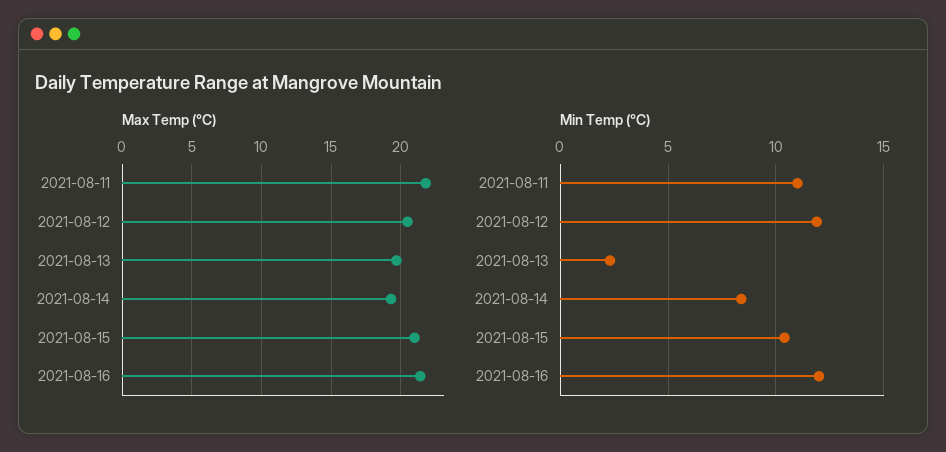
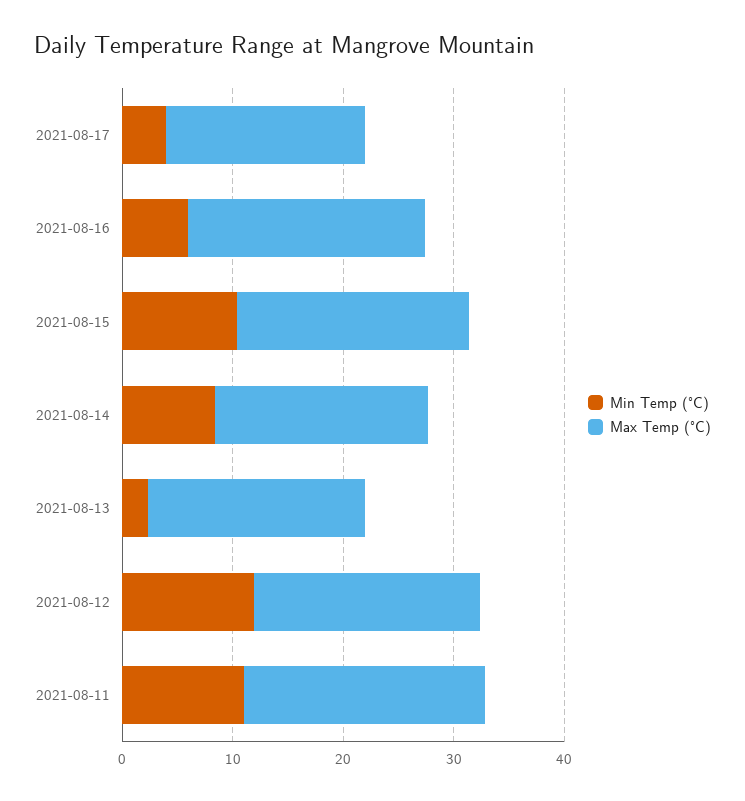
Min Temp (°C), 2021-08-16: 12 -> 6
Min Temp (°C), 2021-08-17: none -> 4
Max Temp (°C), 2021-08-17: none -> 18

